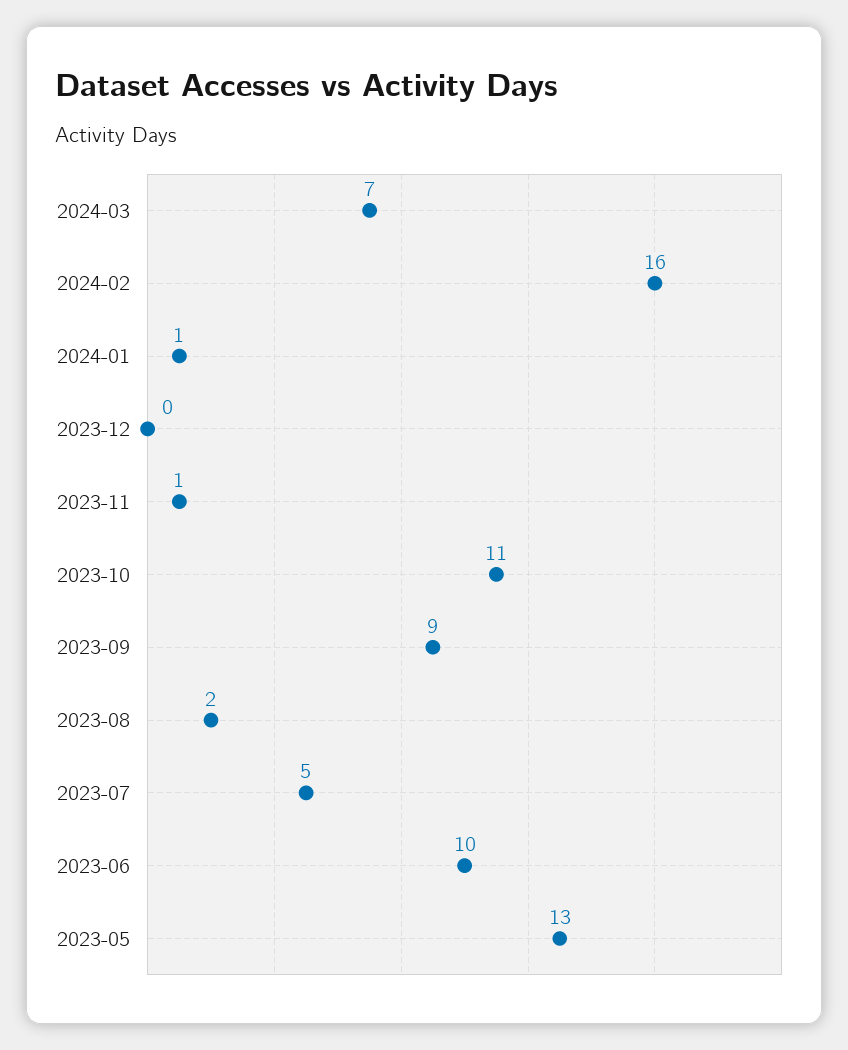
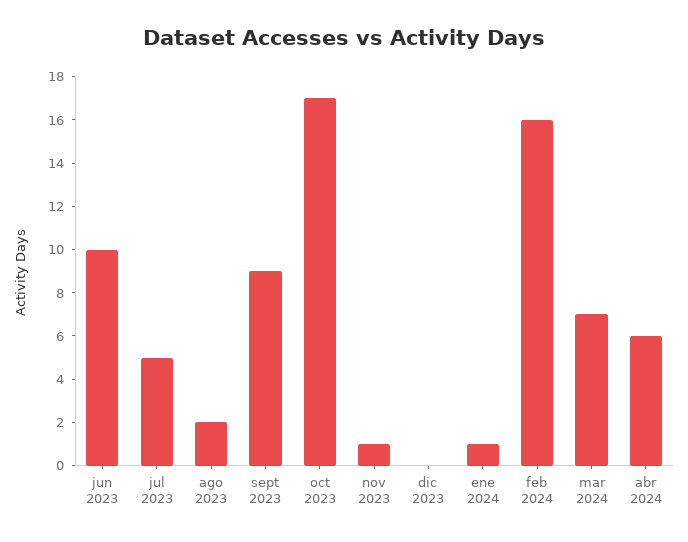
2023-10: 11 -> 17
2023-05: 13 -> none
abr 2024: none -> 6

